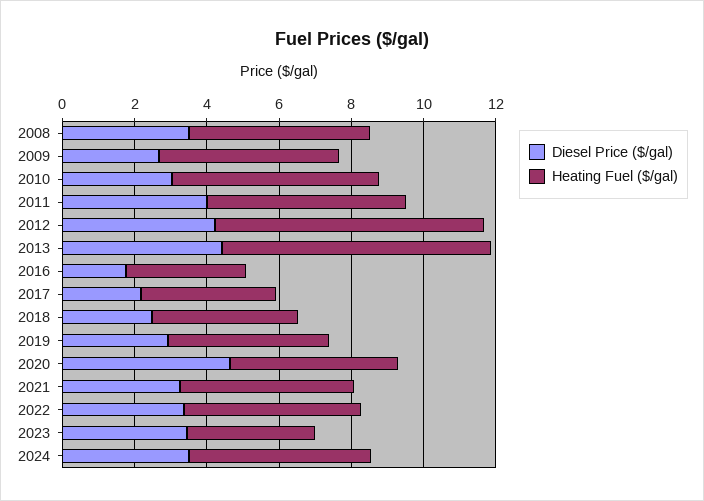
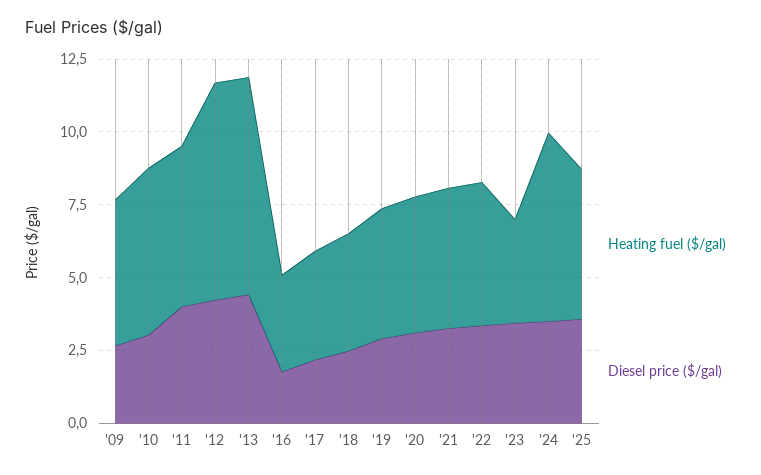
Diesel Price ($/gal), 2008: 3.5 -> none
Heating Fuel ($/gal), 2008: 5 -> none
Diesel Price ($/gal), 2020: 4.5 -> 3
Heating Fuel ($/gal), 2024: 5 -> 6.5
Heating Fuel ($/gal), '25: none -> 5
Diesel Price ($/gal), '25: none -> 3.5

